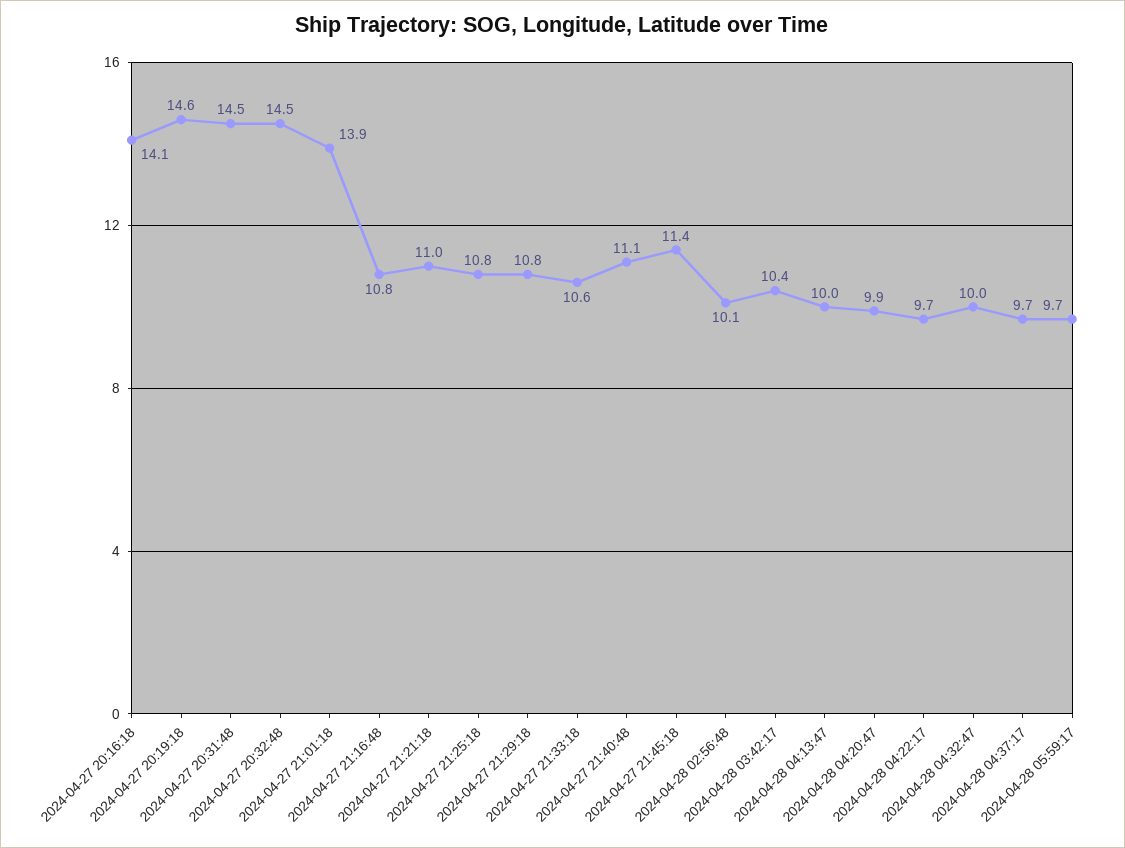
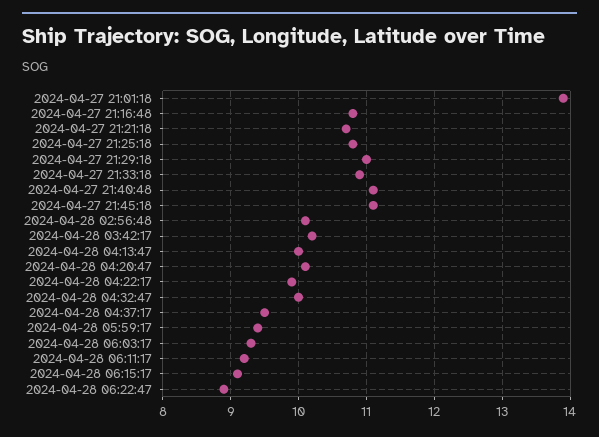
2024-04-27 20:16:18: 14.1 -> none
2024-04-27 20:19:18: 14.6 -> none
2024-04-27 20:31:48: 14.5 -> none
2024-04-27 20:32:48: 14.5 -> none
2024-04-27 21:21:18: 11 -> 10.7
2024-04-27 21:29:18: 10.8 -> 11
2024-04-27 21:33:18: 10.6 -> 10.9
2024-04-27 21:45:18: 11.4 -> 11.1
2024-04-28 03:42:17: 10.4 -> 10.2
2024-04-28 04:20:47: 9.9 -> 10.1
2024-04-28 04:22:17: 9.7 -> 9.9
2024-04-28 04:37:17: 9.7 -> 9.5
2024-04-28 05:59:17: 9.7 -> 9.4
2024-04-28 06:03:17: none -> 9.3
2024-04-28 06:11:17: none -> 9.2
2024-04-28 06:15:17: none -> 9.1
2024-04-28 06:22:47: none -> 8.9

